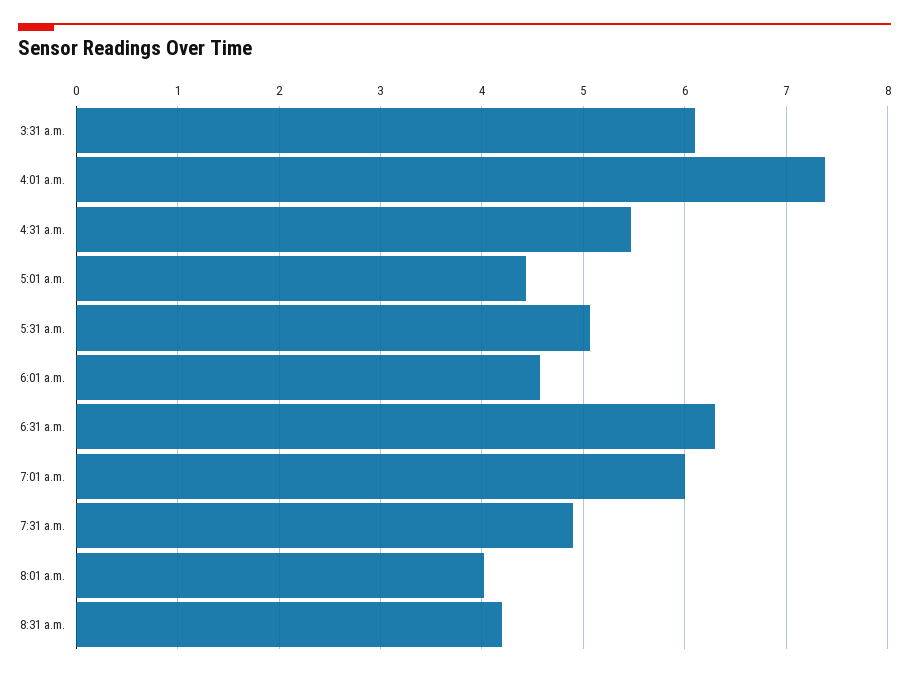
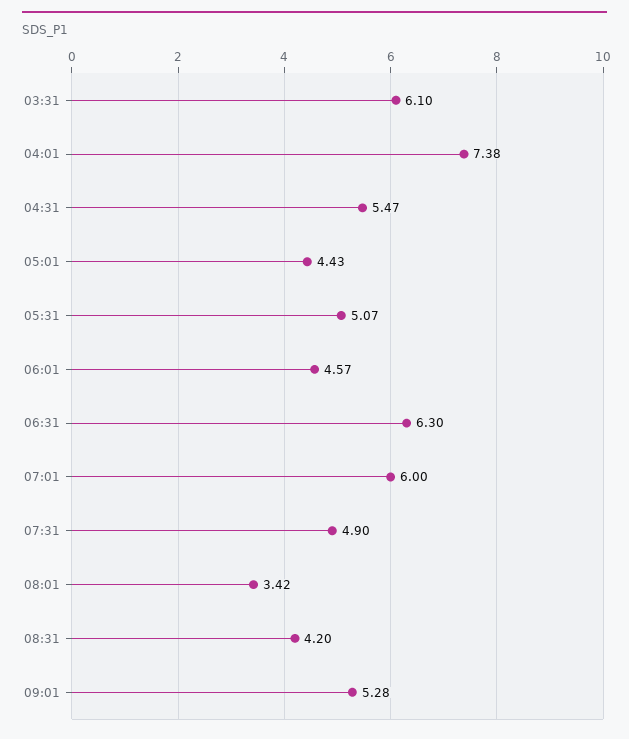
8:01 a.m.: 4 -> 3.42
09:01: none -> 5.28

